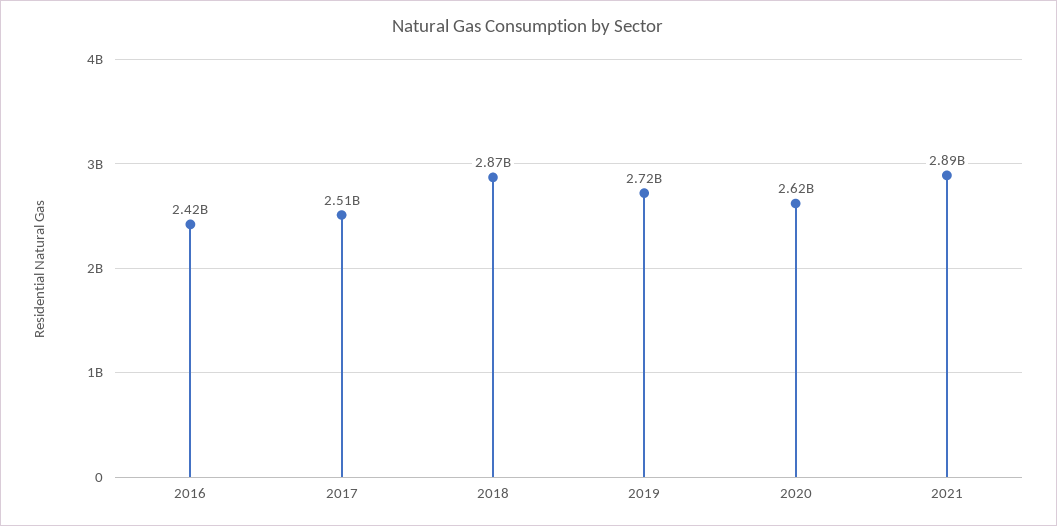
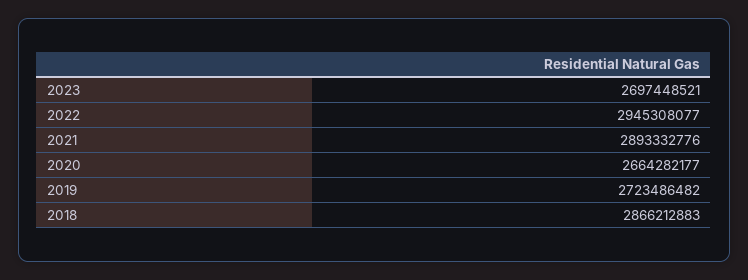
2016: 2420000000 -> none
2017: 2510000000 -> none
2020: 2620000000 -> 2664282177
2023: none -> 2697448521
2022: none -> 2945308077

